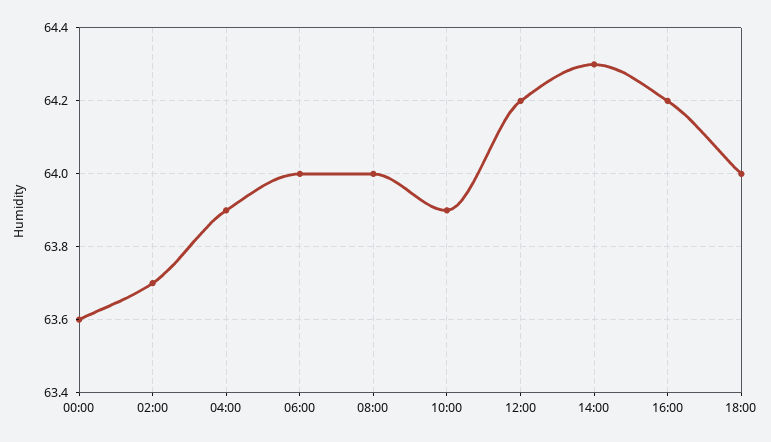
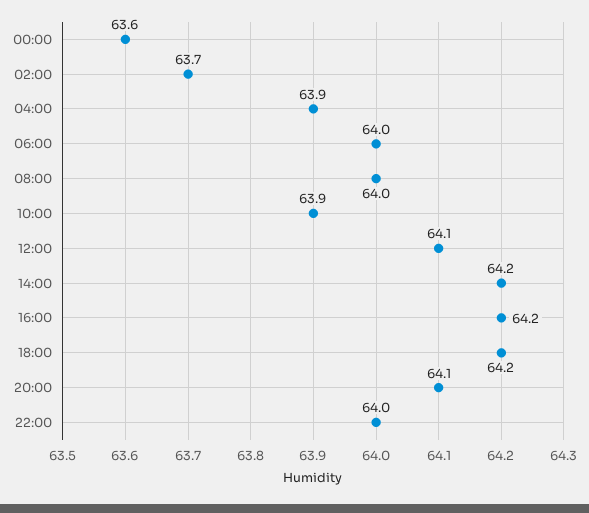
12:00: 64.2 -> 64.1
14:00: 64.3 -> 64.2
18:00: 64 -> 64.2
20:00: none -> 64.1
22:00: none -> 64

